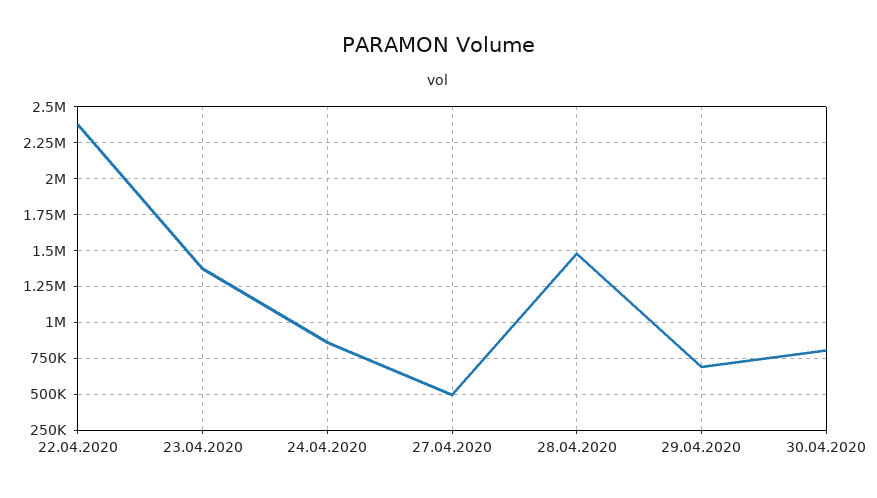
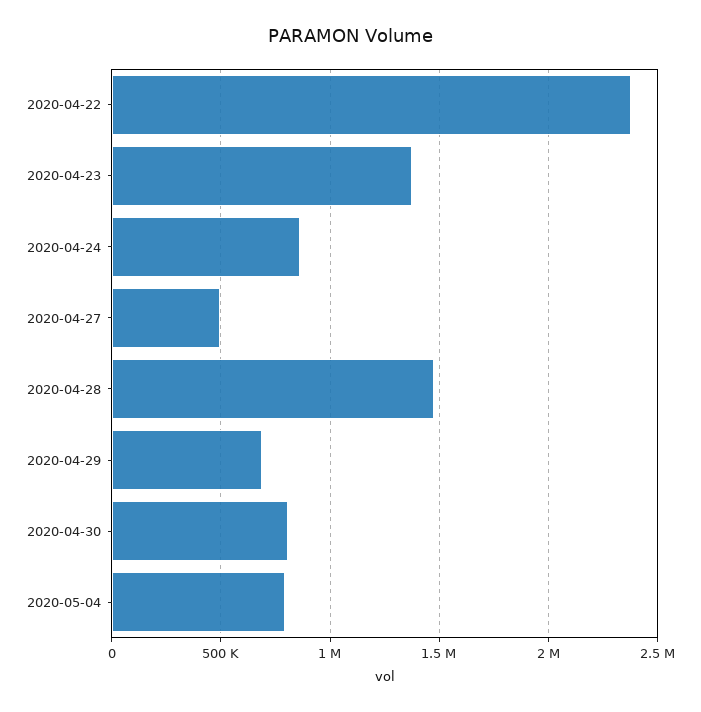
2020-05-04: none -> 800000

